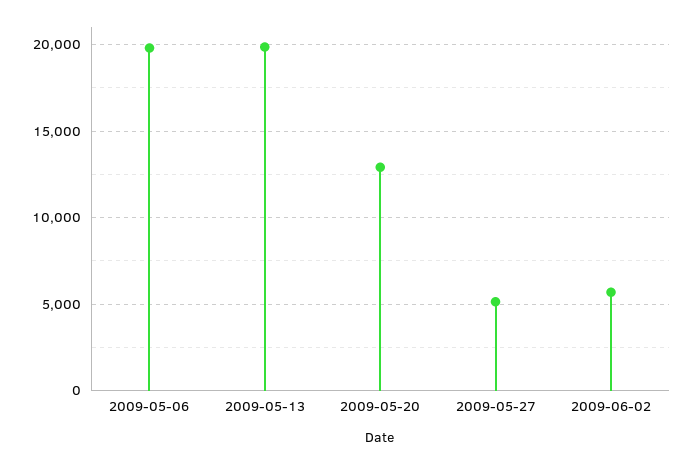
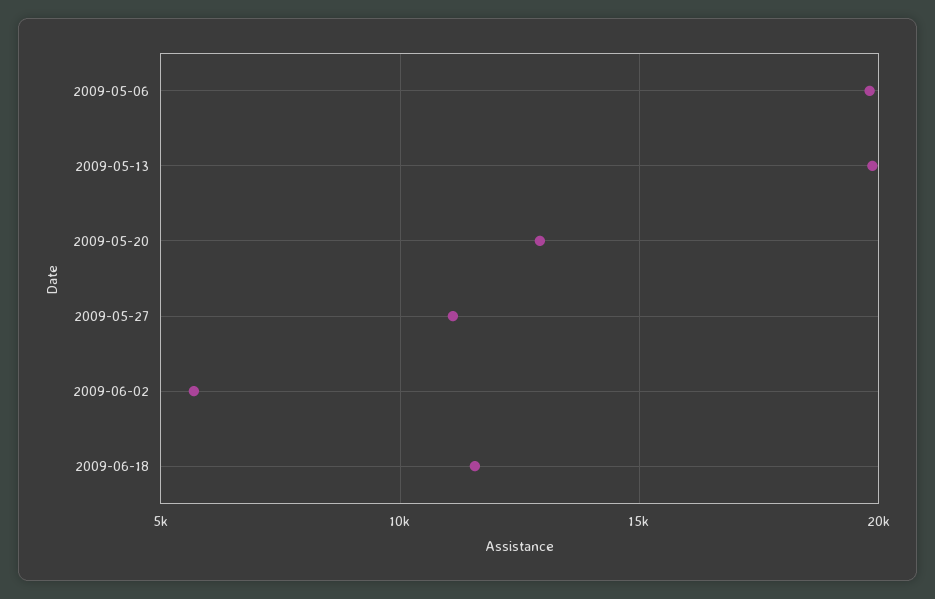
2009-05-27: 5000 -> 11000
2009-06-18: none -> 11500

